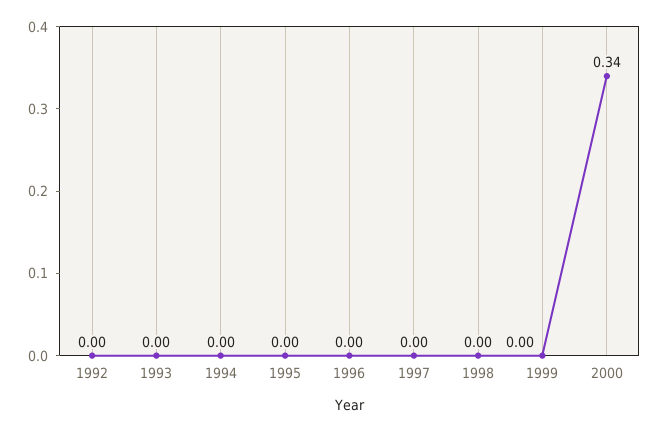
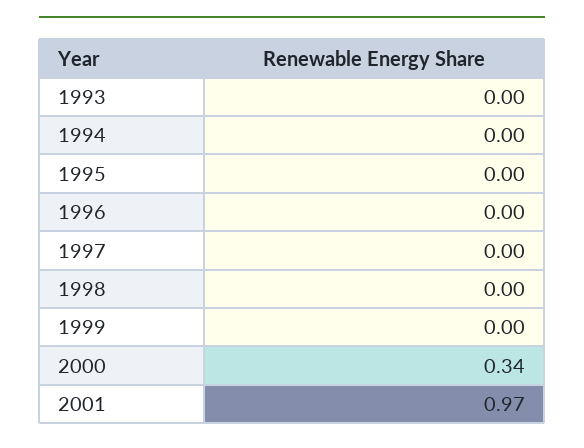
1992: 0 -> none
2001: none -> 0.97

